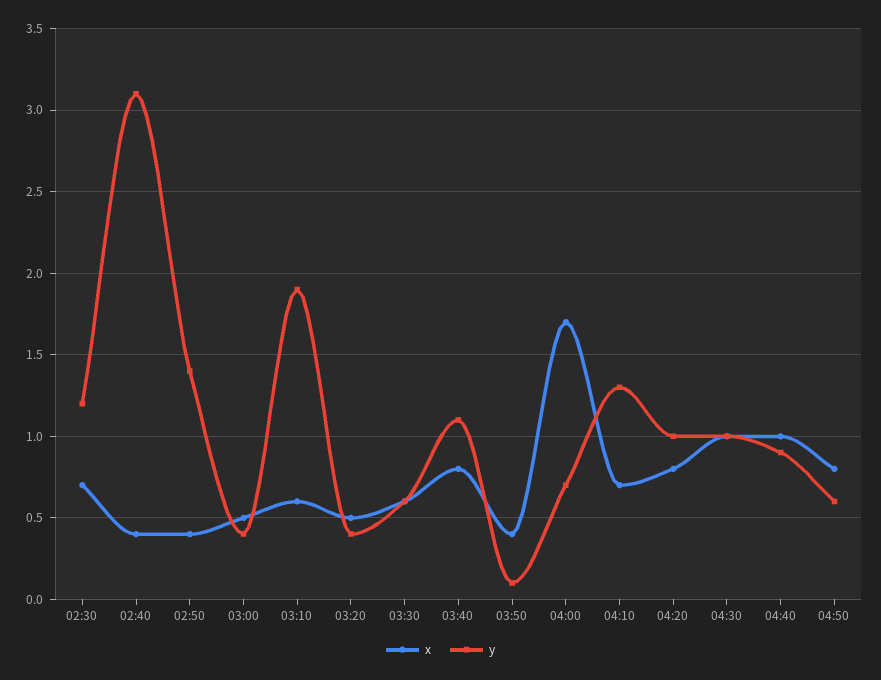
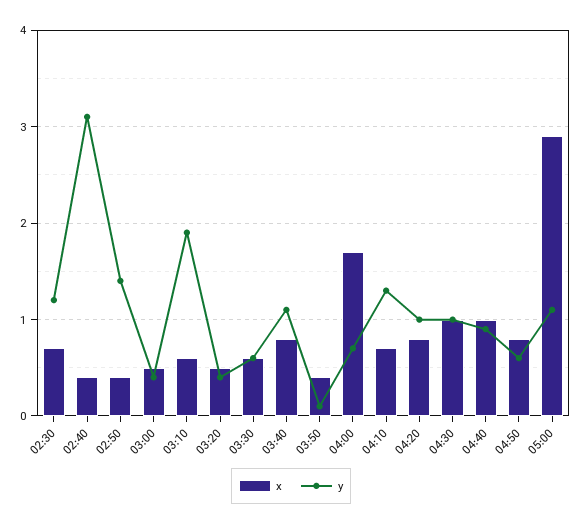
x, 05:00: none -> 2.9
y, 05:00: none -> 1.1

